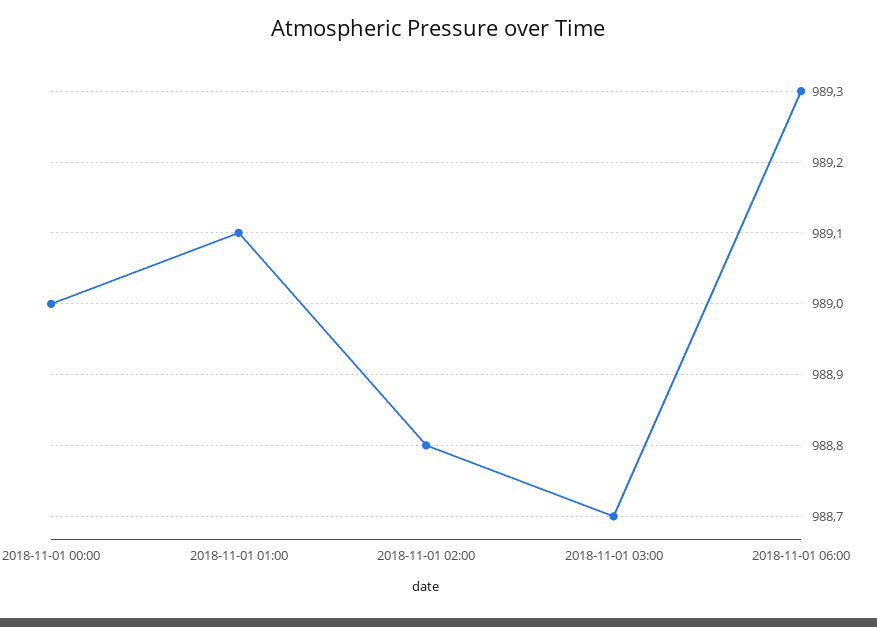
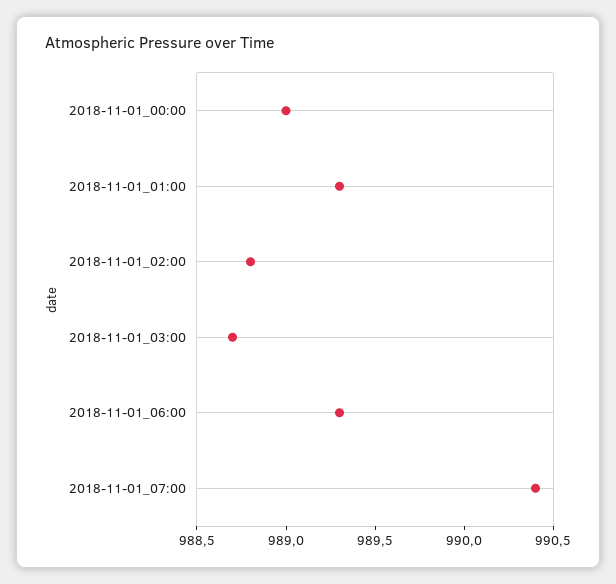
2018-11-01 01:00: 989.1 -> 989.3
2018-11-01_07:00: none -> 990.4

